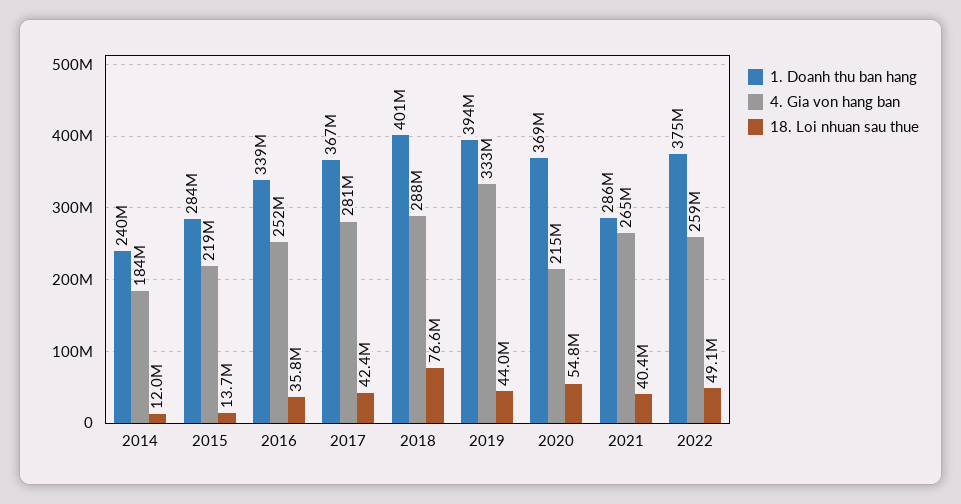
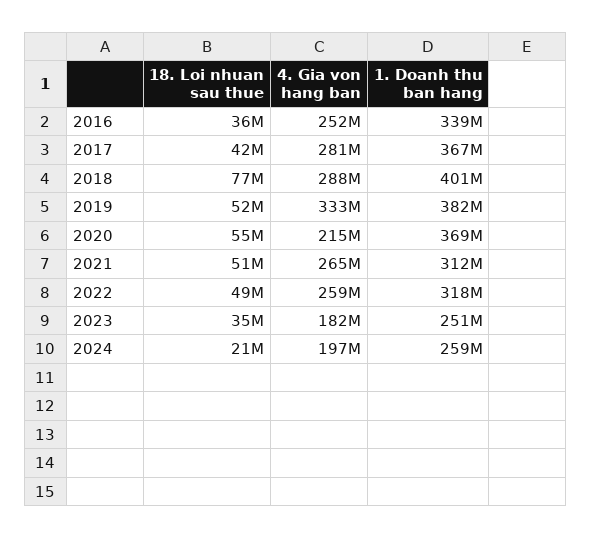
1. Doanh thu ban hang, 2014: 240000000 -> none
4. Gia von hang ban, 2014: 184000000 -> none
18. Loi nhuan sau thue, 2014: 12000000 -> none
1. Doanh thu ban hang, 2015: 284000000 -> none
4. Gia von hang ban, 2015: 219000000 -> none
18. Loi nhuan sau thue, 2015: 13700000 -> none
1. Doanh thu ban hang, 2019: 394000000 -> 382000000
18. Loi nhuan sau thue, 2019: 44000000 -> 52000000
1. Doanh thu ban hang, 2021: 286000000 -> 312000000
18. Loi nhuan sau thue, 2021: 40400000 -> 51000000
1. Doanh thu ban hang, 2022: 375000000 -> 318000000
18. Loi nhuan sau thue, 2023: none -> 35000000
4. Gia von hang ban, 2023: none -> 182000000
1. Doanh thu ban hang, 2023: none -> 251000000
18. Loi nhuan sau thue, 2024: none -> 21000000
4. Gia von hang ban, 2024: none -> 197000000
1. Doanh thu ban hang, 2024: none -> 259000000

